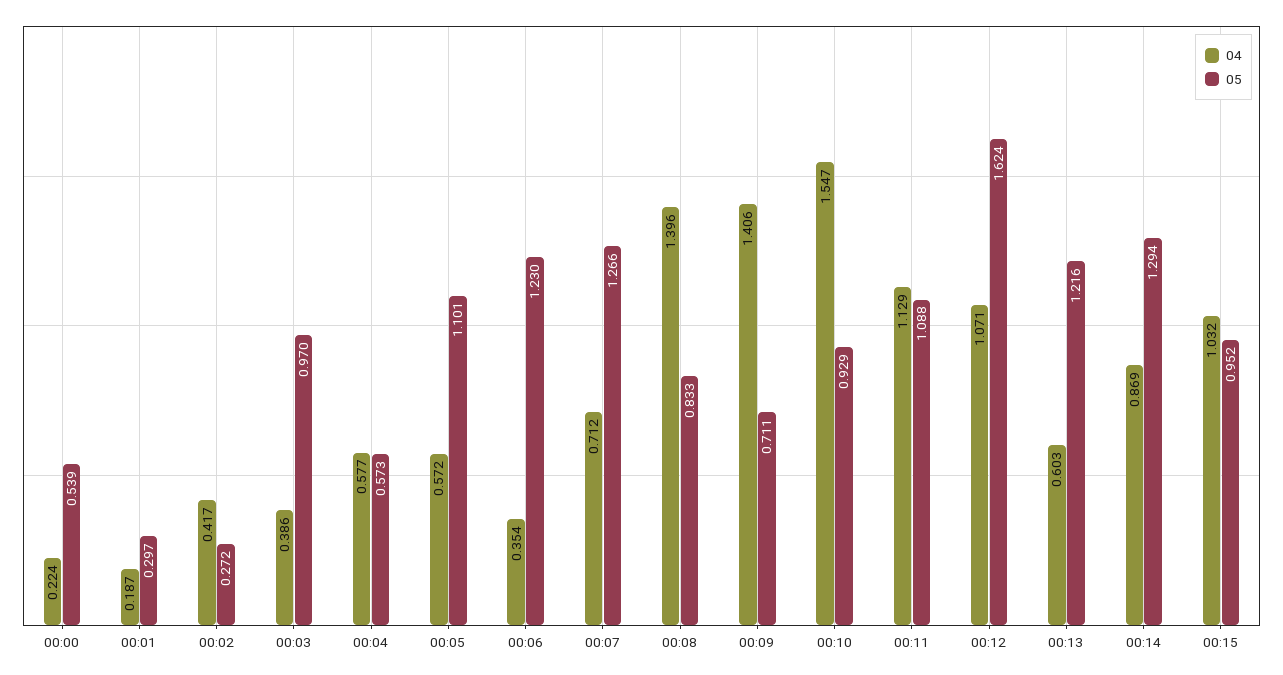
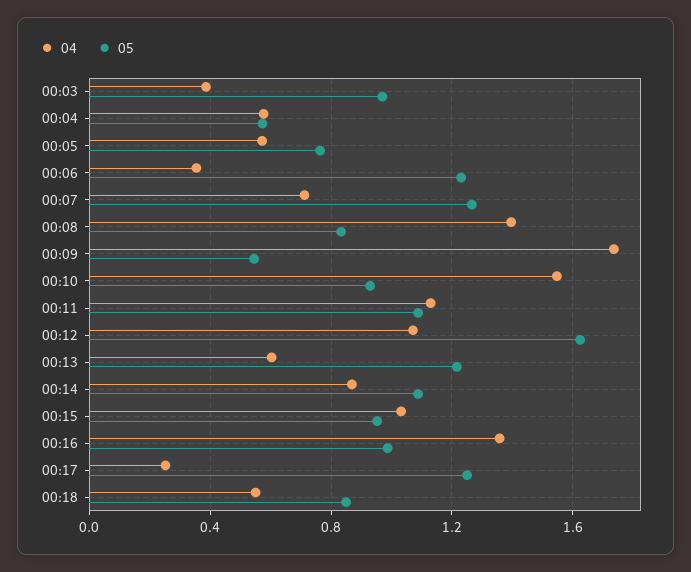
04, 00:00: 0.224 -> none
05, 00:00: 0.539 -> none
04, 00:01: 0.187 -> none
05, 00:01: 0.297 -> none
04, 00:02: 0.417 -> none
05, 00:02: 0.272 -> none
05, 00:05: 1.101 -> 0.75
04, 00:09: 1.406 -> 1.75
05, 00:09: 0.711 -> 0.55
05, 00:14: 1.294 -> 1.1
04, 00:16: none -> 1.35
05, 00:16: none -> 1
04, 00:17: none -> 0.25
05, 00:17: none -> 1.25
04, 00:18: none -> 0.55
05, 00:18: none -> 0.85

